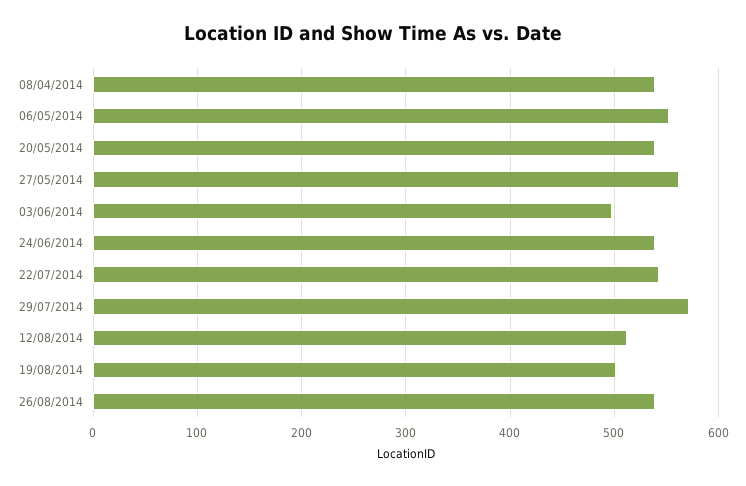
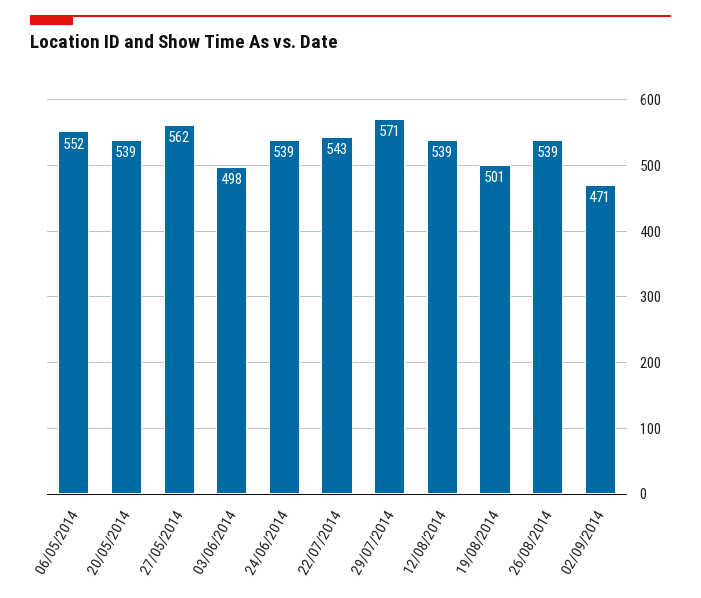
08/04/2014: 540 -> none
12/08/2014: 510 -> 539
02/09/2014: none -> 471

